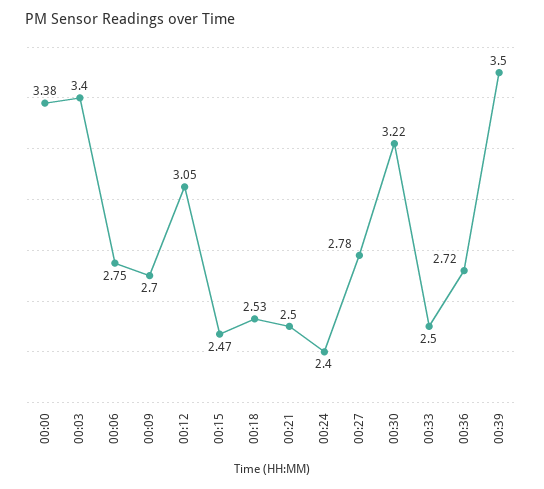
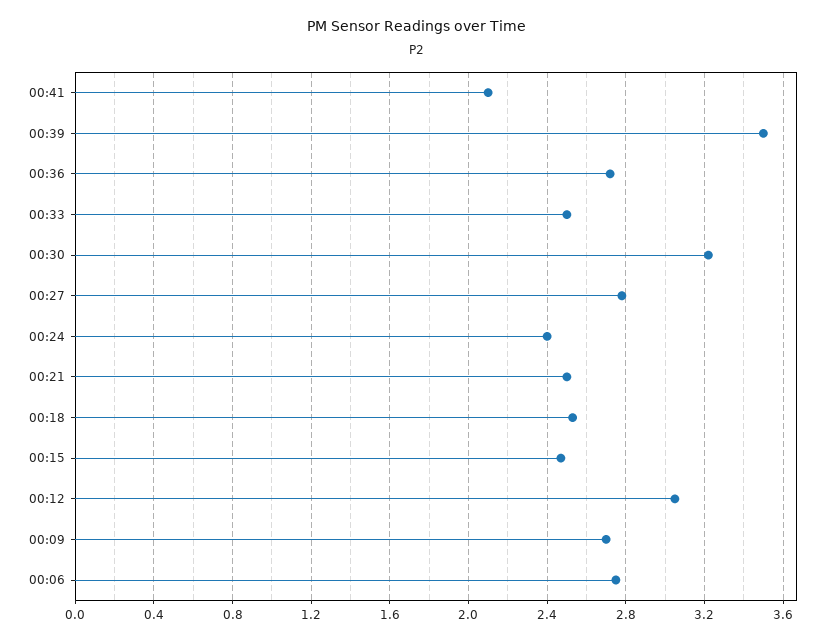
00:00: 3.38 -> none
00:03: 3.4 -> none
00:41: none -> 2.1

